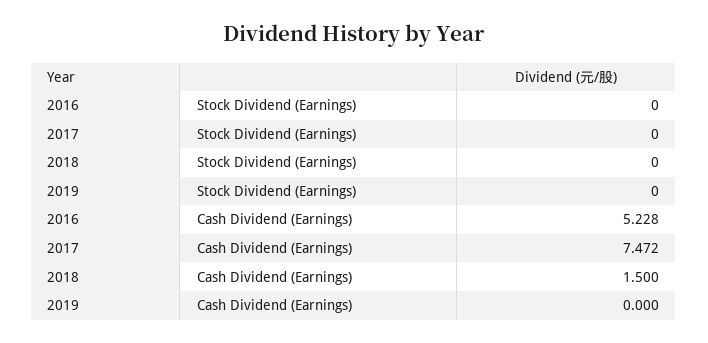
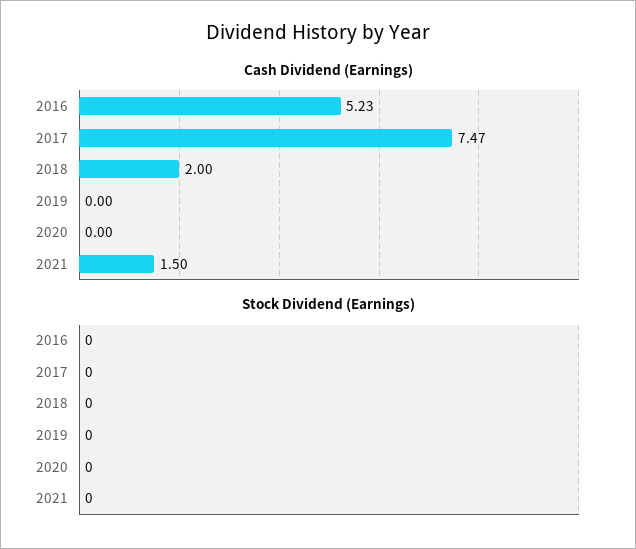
Cash Dividend (Earnings), 2018: 1.5 -> 2
Cash Dividend (Earnings), 2020: none -> 0
Cash Dividend (Earnings), 2021: none -> 1.5
Stock Dividend (Earnings), 2020: none -> 0
Stock Dividend (Earnings), 2021: none -> 0

